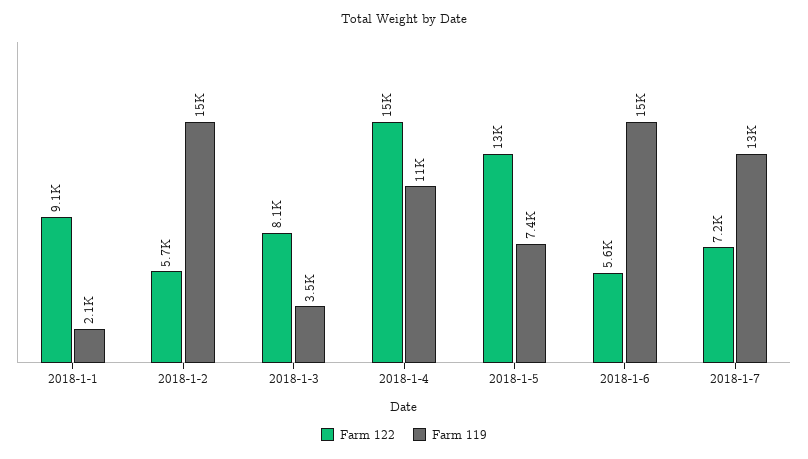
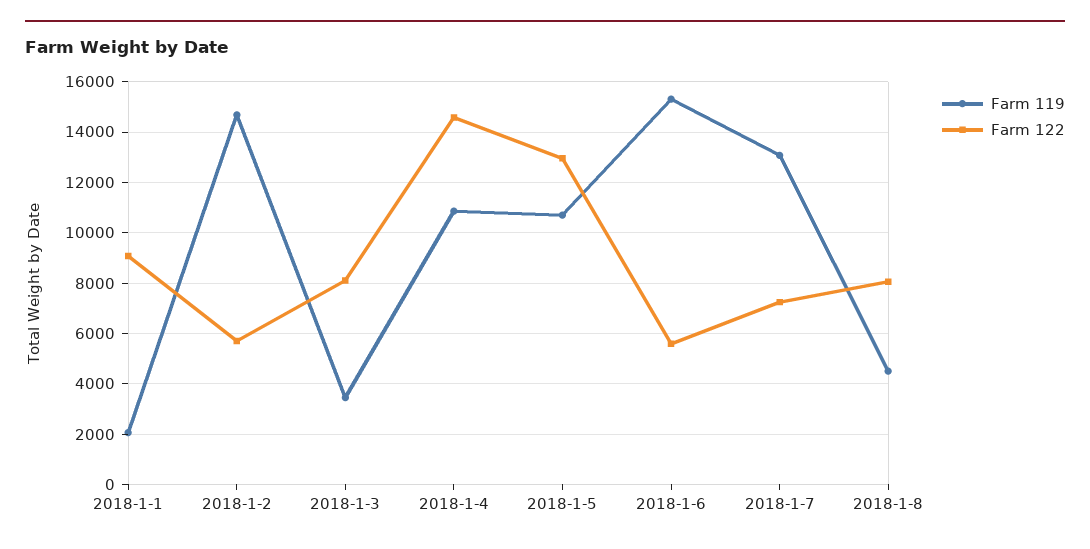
Farm 119, 2018-1-5: 7400 -> 10750
Farm 119, 2018-1-8: none -> 4500
Farm 122, 2018-1-8: none -> 8000

